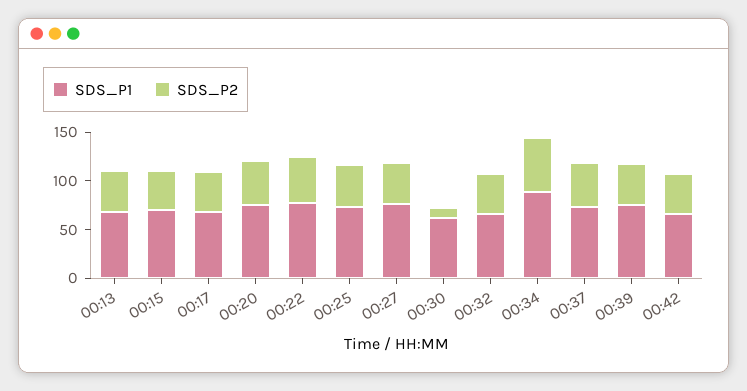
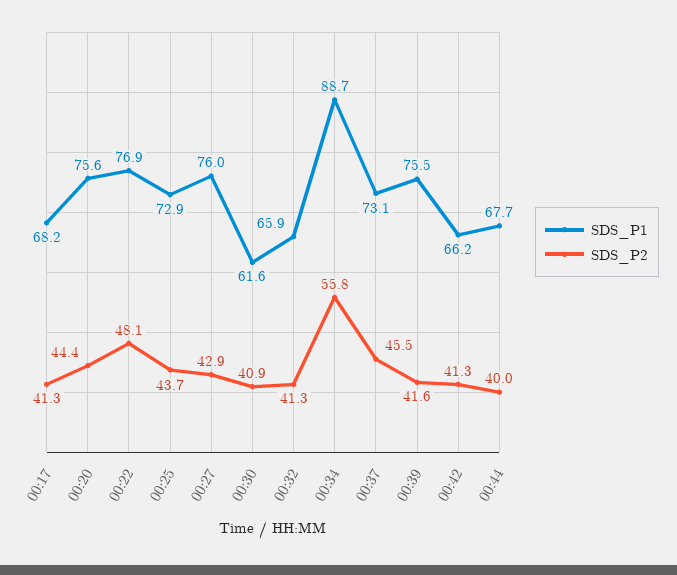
SDS_P1, 00:13: 70 -> none
SDS_P2, 00:13: 40 -> none
SDS_P1, 00:15: 70 -> none
SDS_P2, 00:15: 40 -> none
SDS_P2, 00:30: 10 -> 40.9
SDS_P1, 00:44: none -> 67.7
SDS_P2, 00:44: none -> 40

